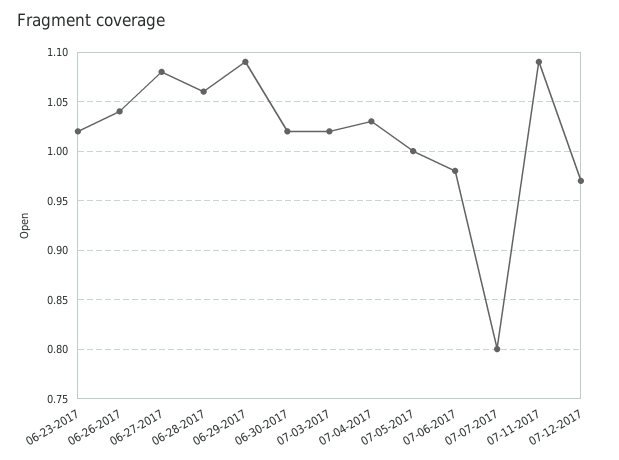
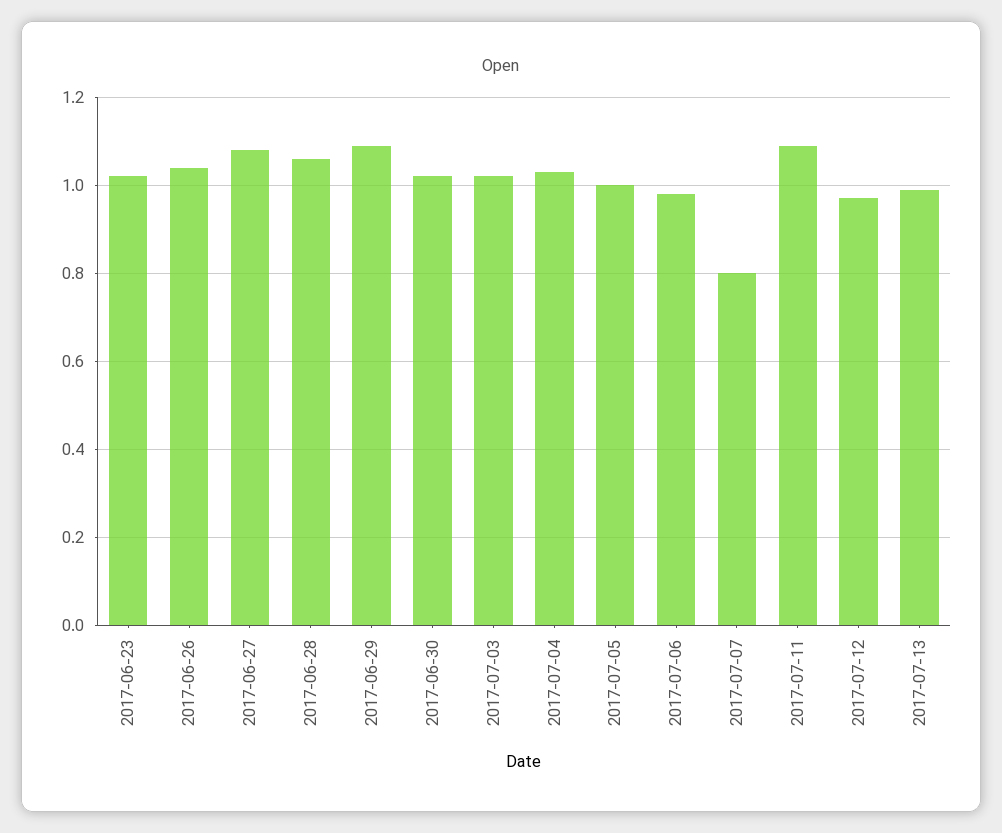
2017-07-13: none -> 1

